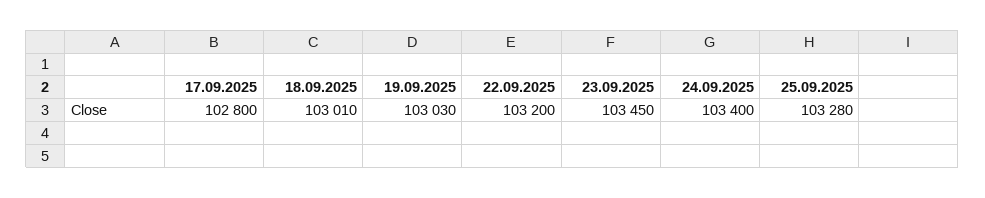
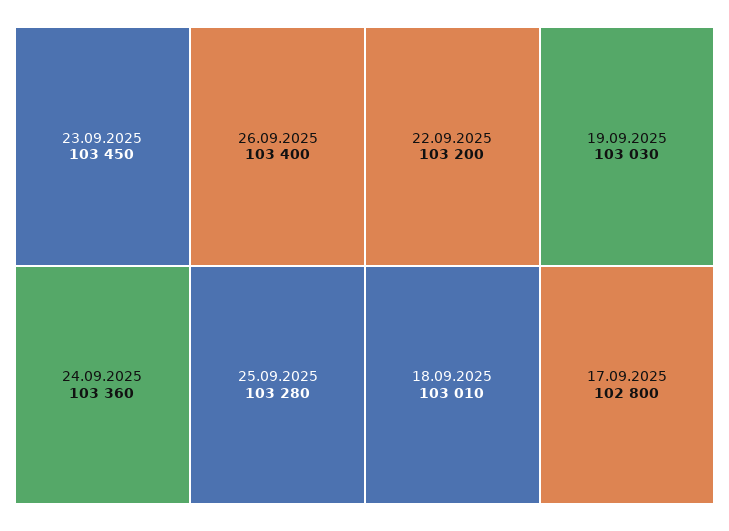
24.09.2025: 103400 -> 103360
26.09.2025: none -> 103400

